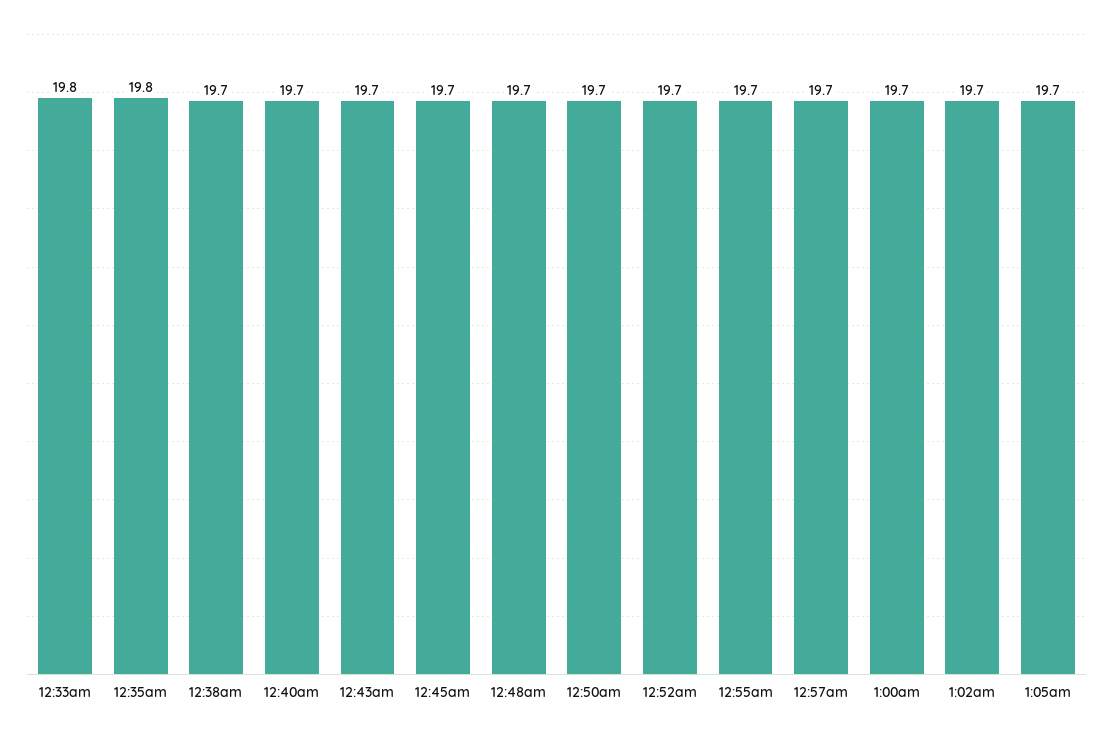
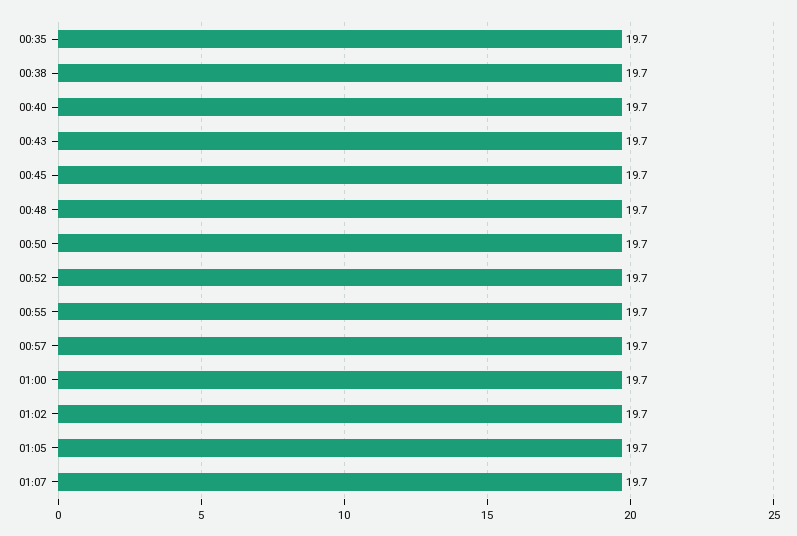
12:33am: 19.8 -> none
12:35am: 19.8 -> 19.7
01:07: none -> 19.7

